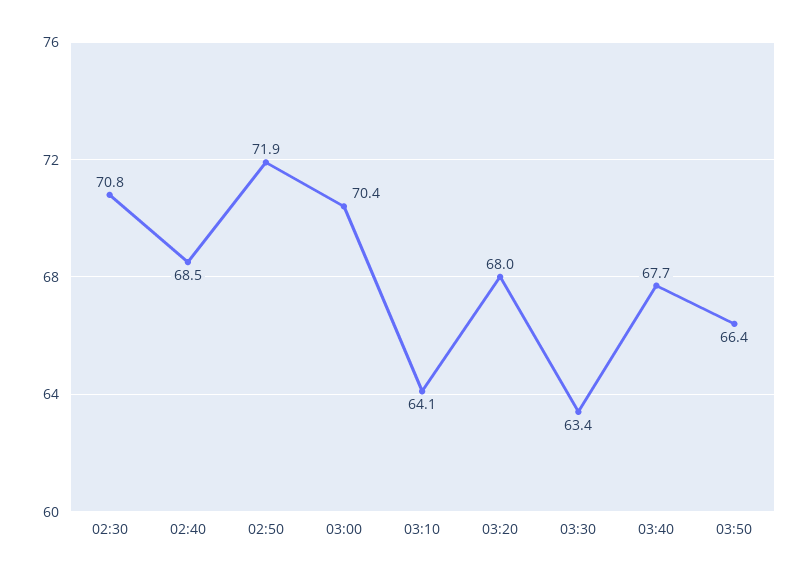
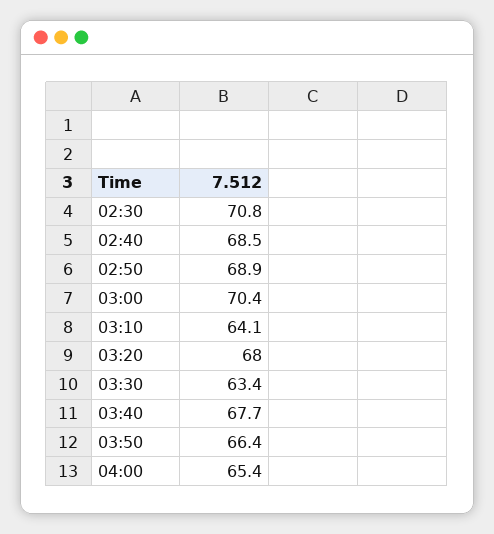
02:50: 71.9 -> 68.9
04:00: none -> 65.4

